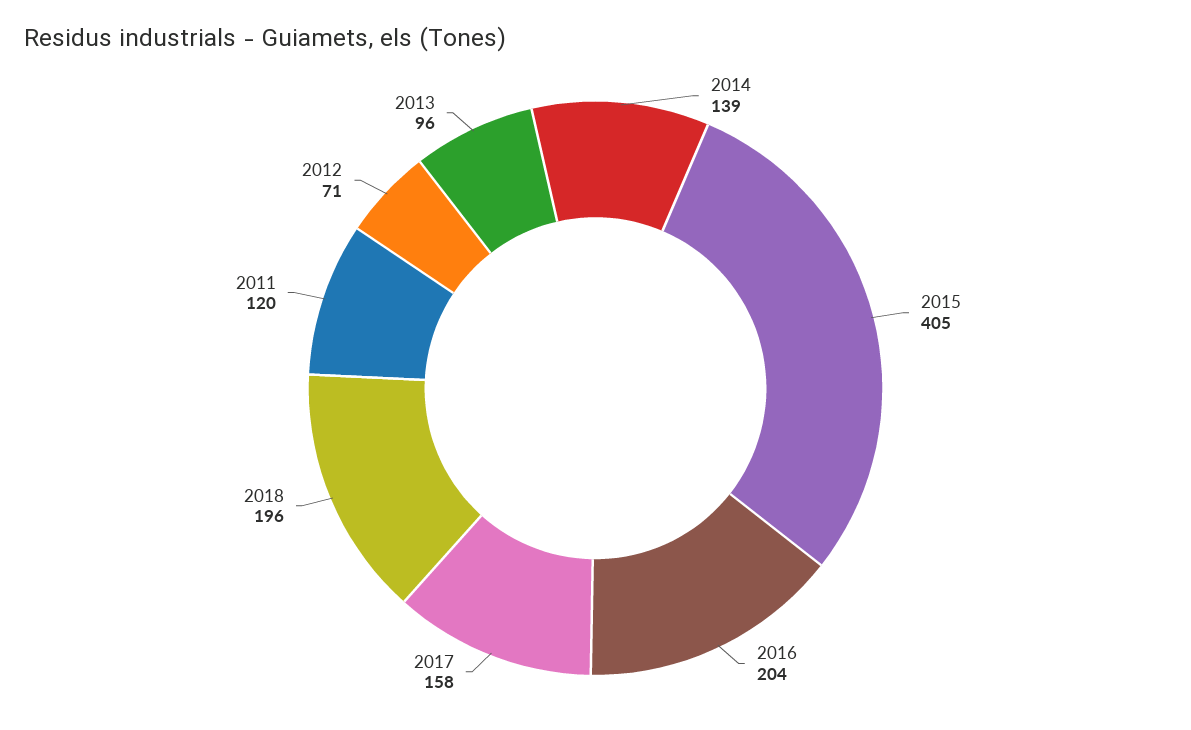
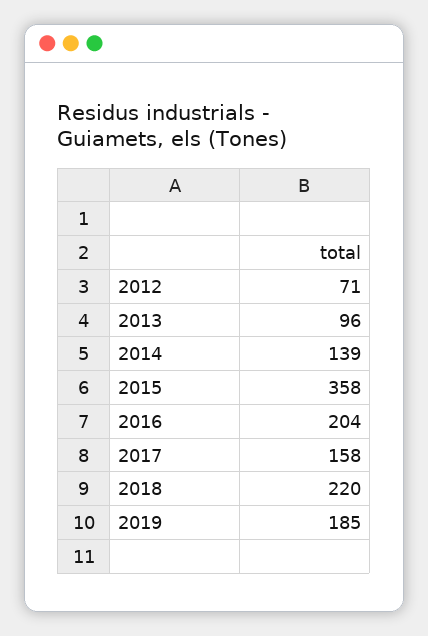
2015: 405 -> 358
2018: 196 -> 220
2011: 120 -> none
2019: none -> 185

